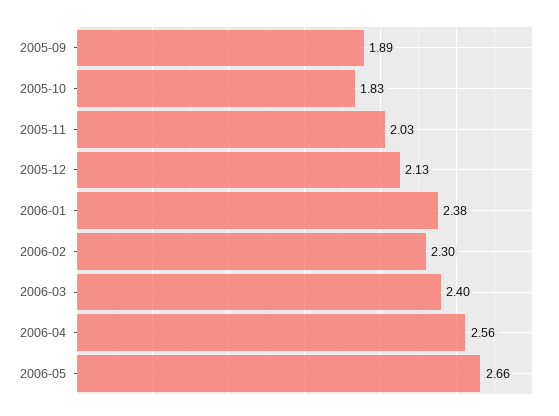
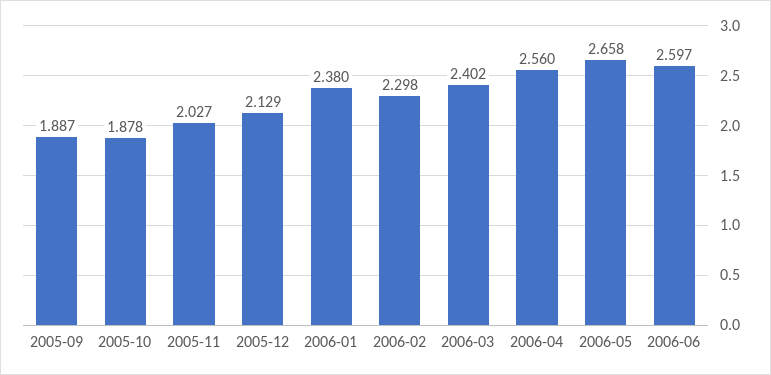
2005-10: 1.83 -> 1.878
2006-06: none -> 2.597

